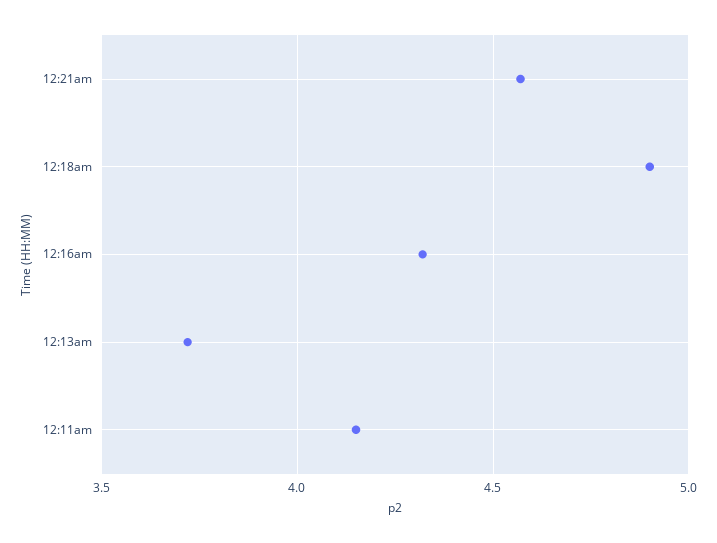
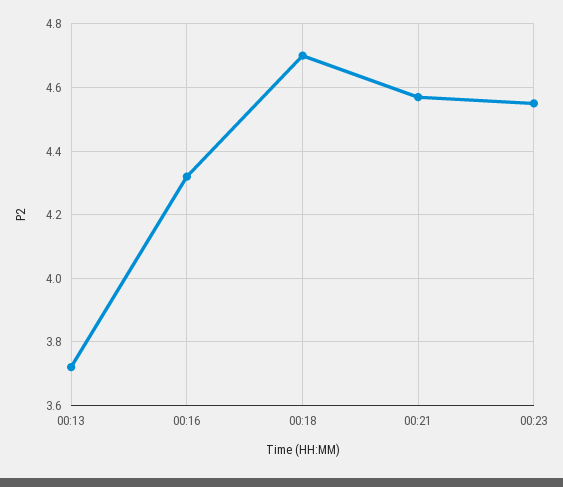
12:18am: 4.9 -> 4.7
12:11am: 4.15 -> none
00:23: none -> 4.55

